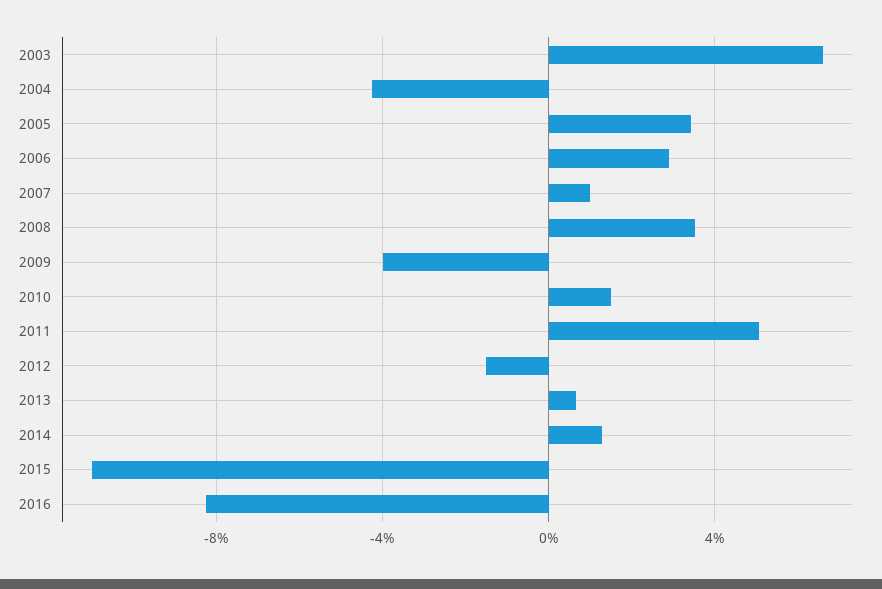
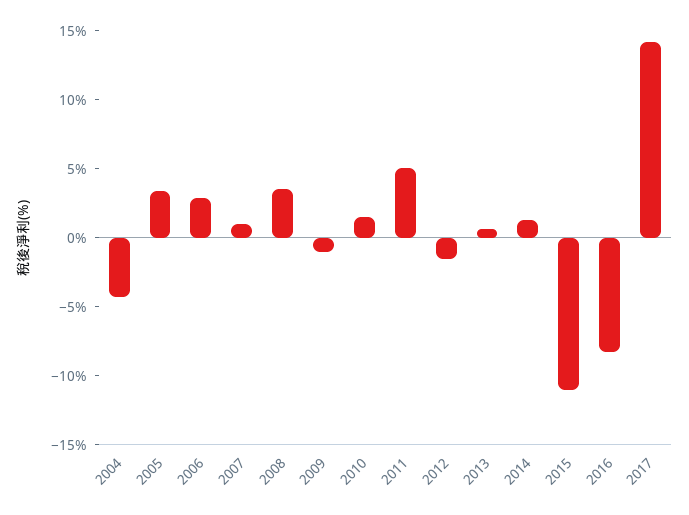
2003: 6.5 -> none
2009: -4 -> -1
2017: none -> 14

